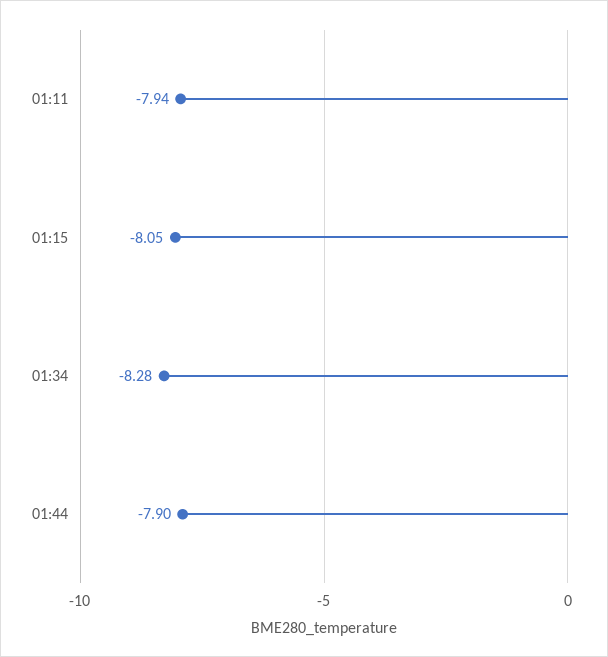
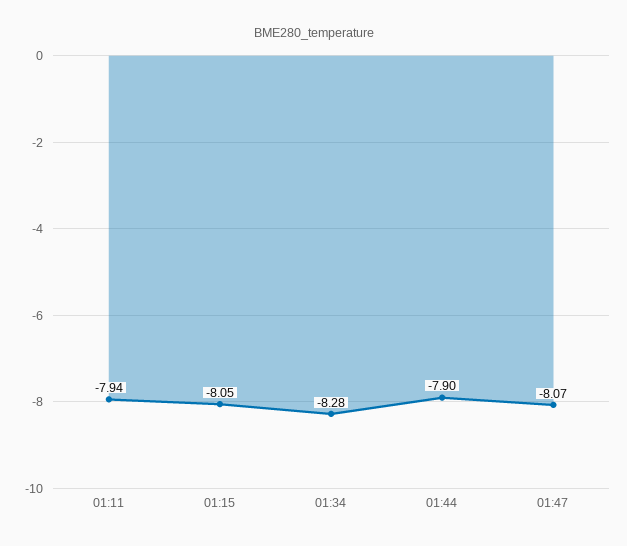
01:47: none -> -8.07

